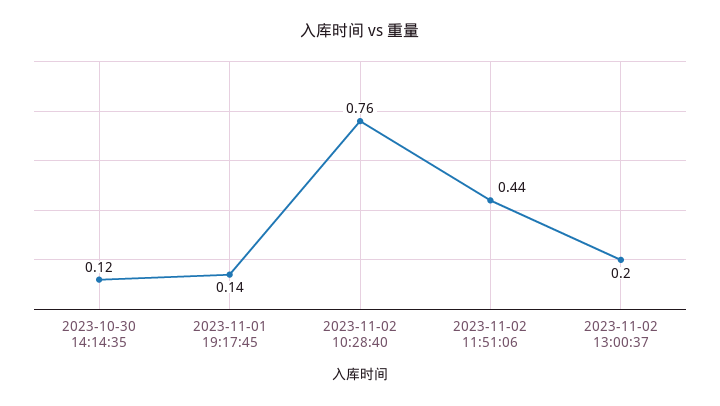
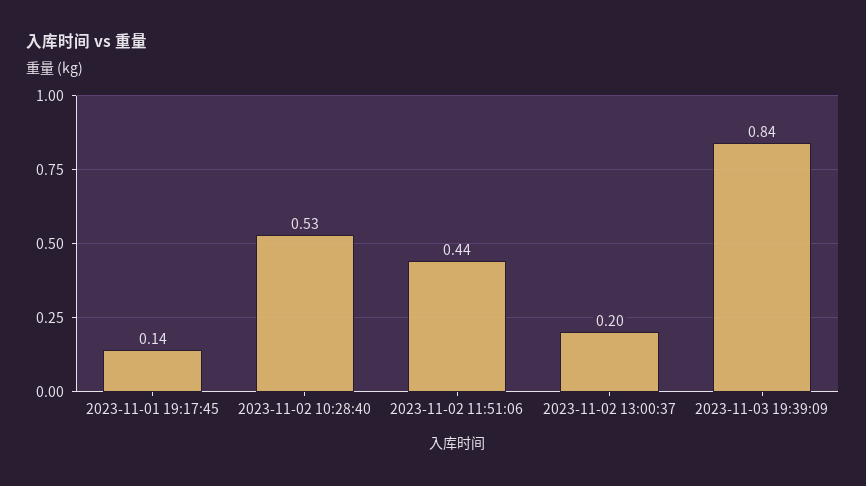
2023-10-30 14:14:35: 0.12 -> none
2023-11-02 10:28:40: 0.76 -> 0.53
2023-11-03 19:39:09: none -> 0.84

